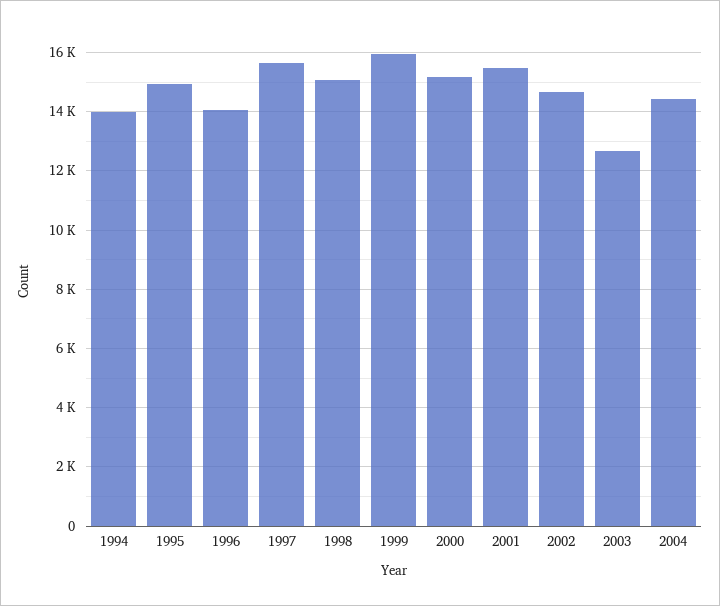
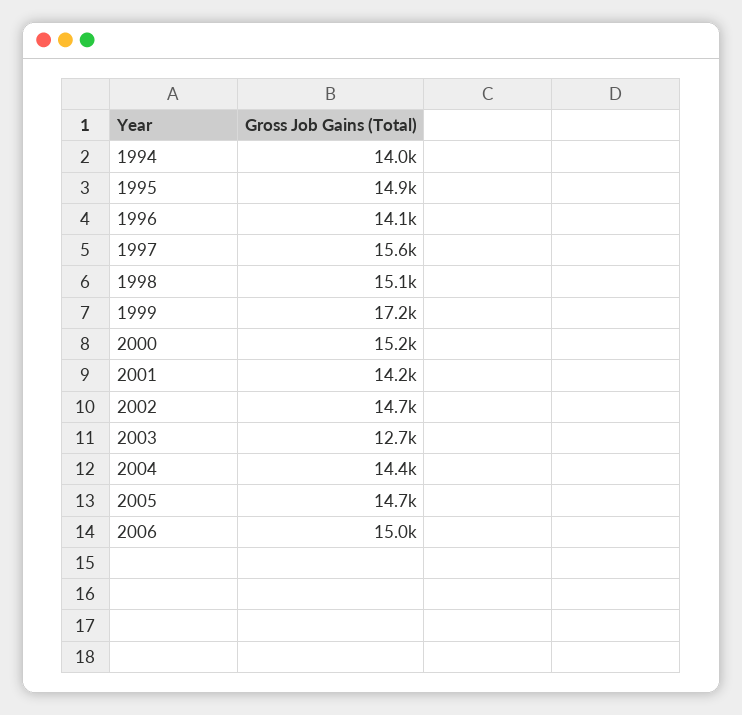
1999: 16000 -> 17200
2001: 15500 -> 14200
2005: none -> 14700
2006: none -> 15000

